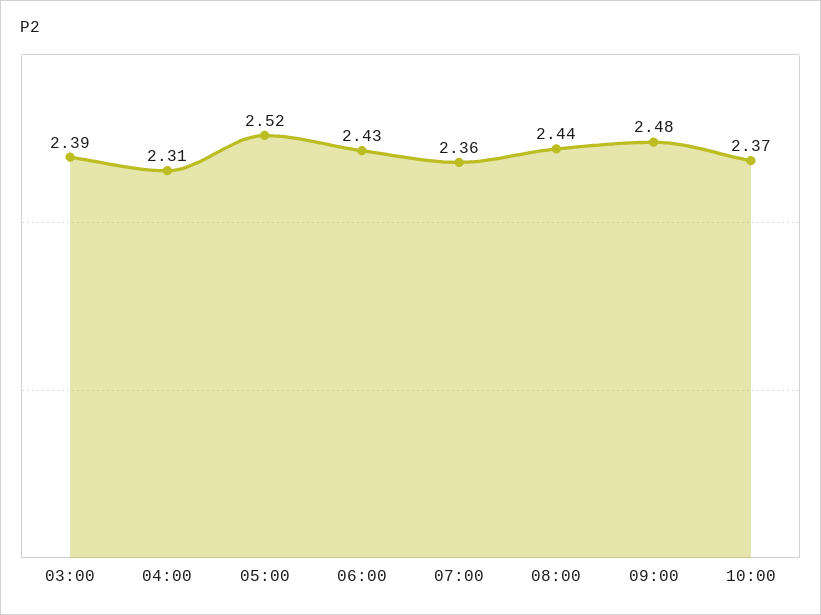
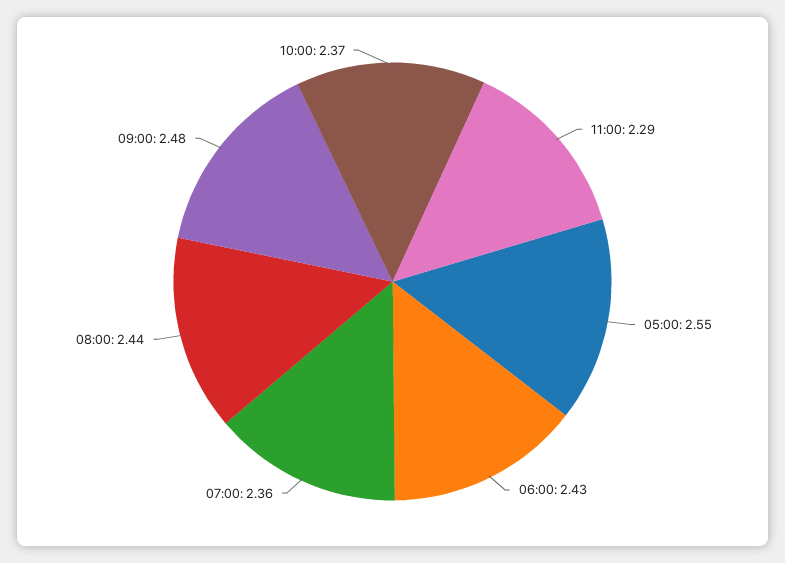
03:00: 2.39 -> none
04:00: 2.31 -> none
05:00: 2.52 -> 2.55
11:00: none -> 2.29

